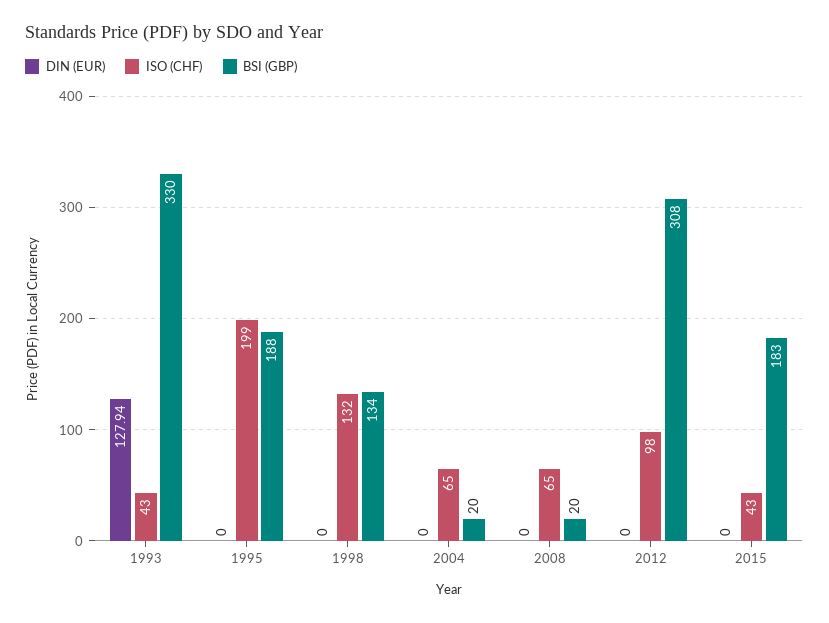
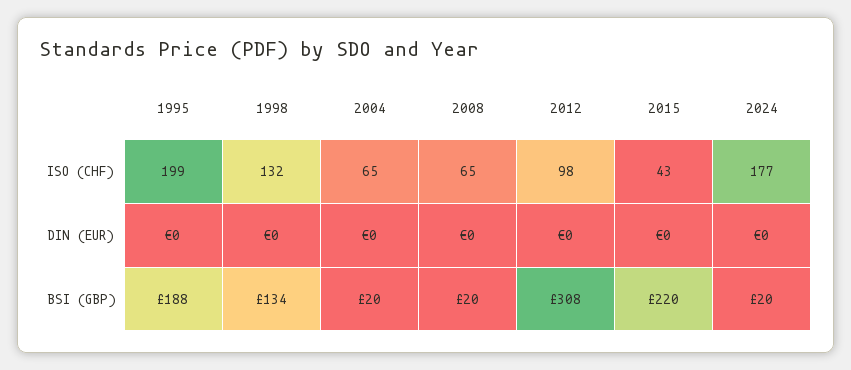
DIN (EUR), 1993: 127.94 -> none
ISO (CHF), 1993: 43 -> none
BSI (GBP), 1993: 330 -> none
BSI (GBP), 2015: 183 -> 220
ISO (CHF), 2024: none -> 177
DIN (EUR), 2024: none -> 0
BSI (GBP), 2024: none -> 20

